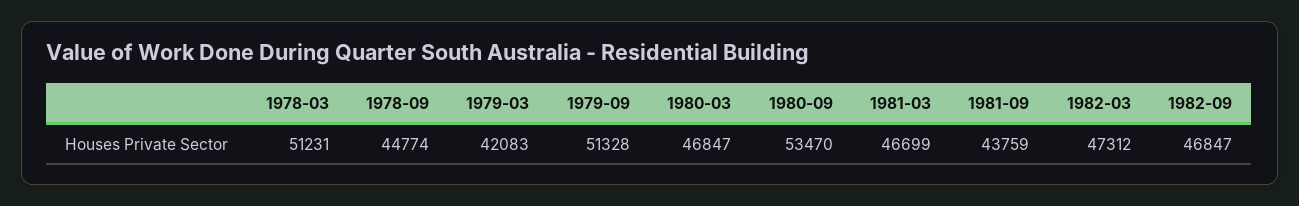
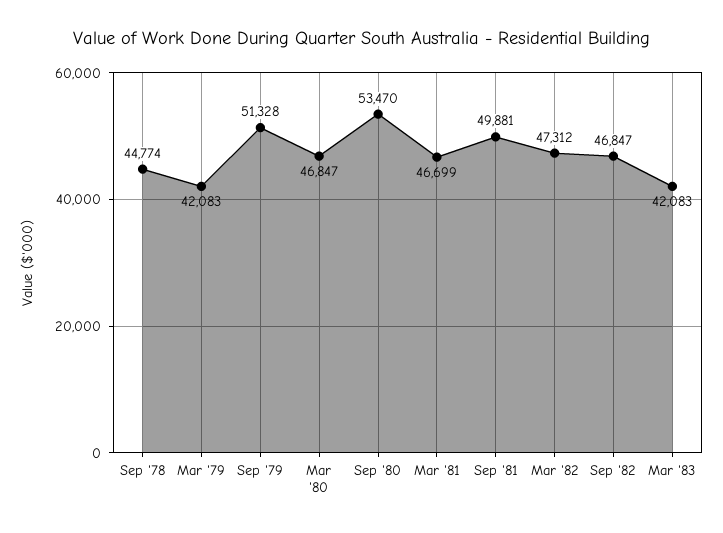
1978-03: 51231 -> none
1981-09: 43759 -> 49881
Mar '83: none -> 42083

